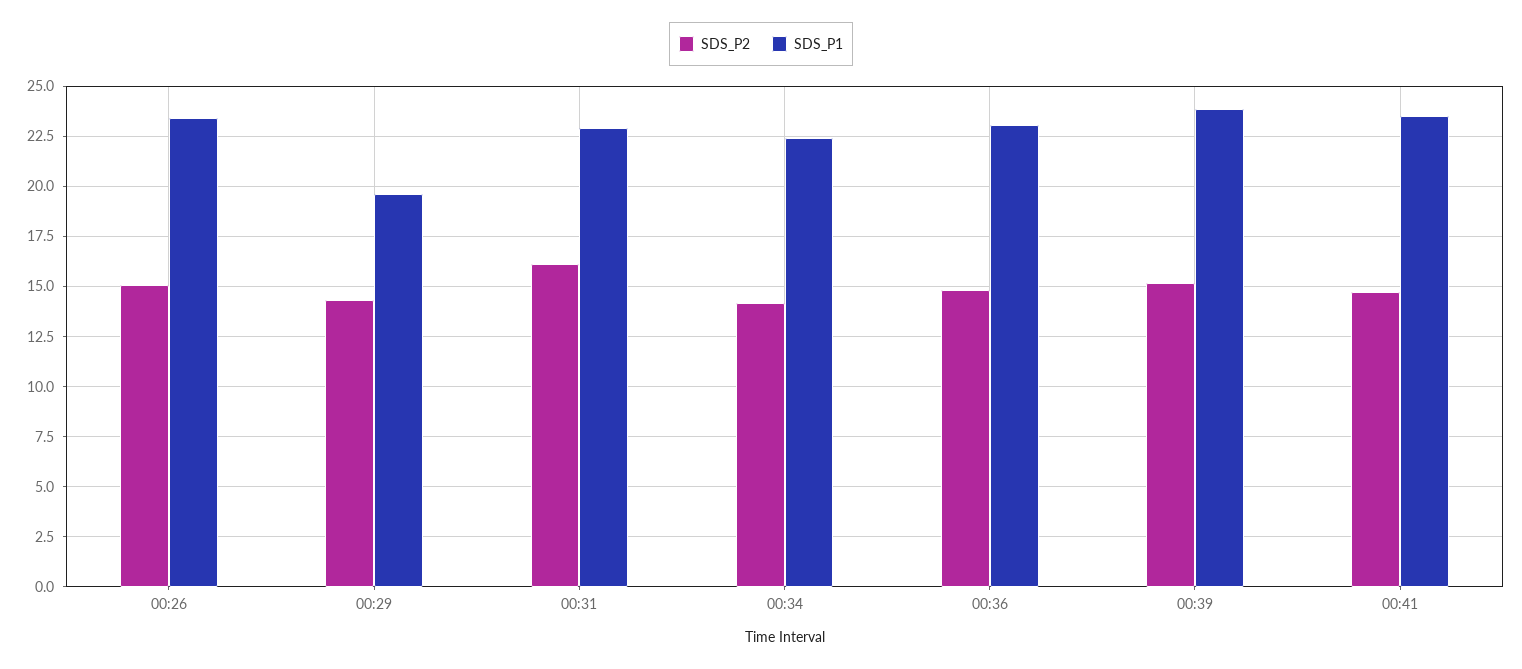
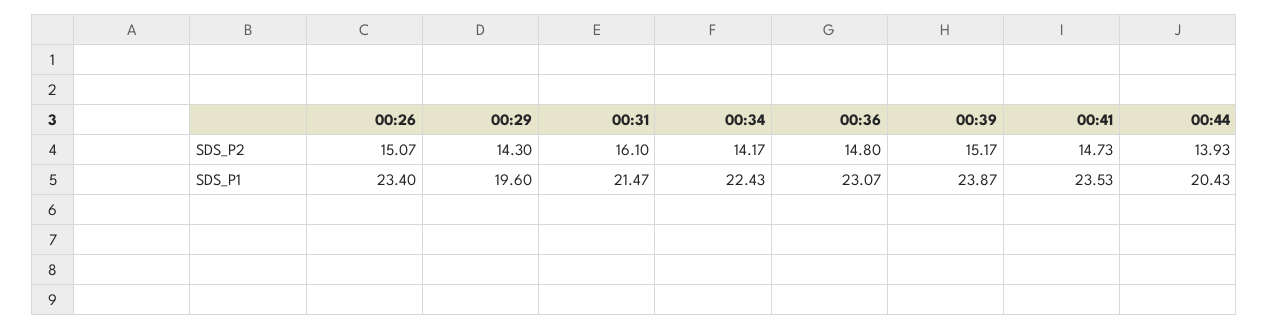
SDS_P1, 00:31: 23 -> 21.47
SDS_P2, 00:44: none -> 13.93
SDS_P1, 00:44: none -> 20.43

